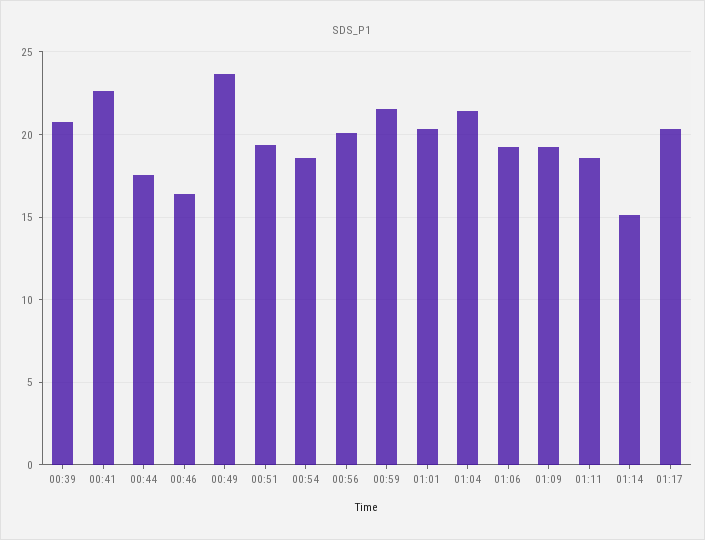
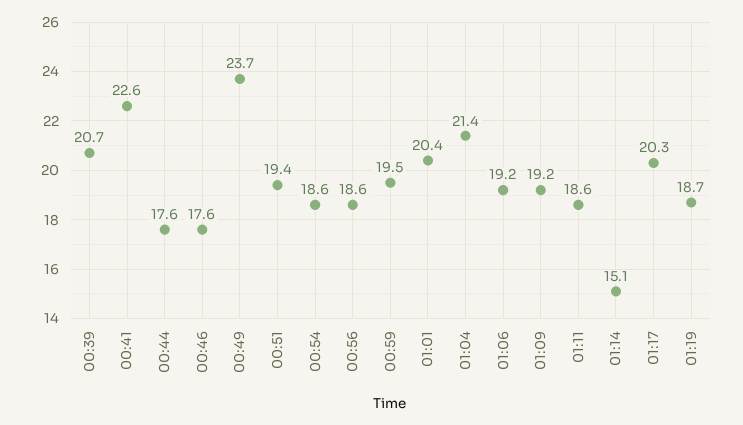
00:46: 16.5 -> 17.6
00:56: 20 -> 18.6
00:59: 21.5 -> 19.5
01:19: none -> 18.7

